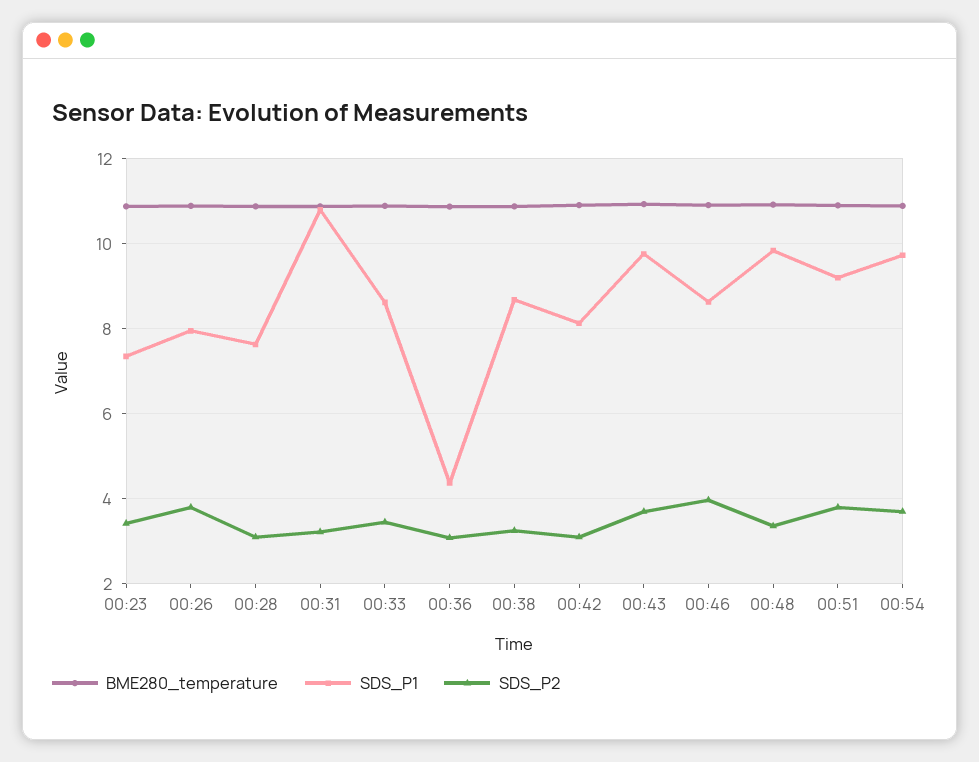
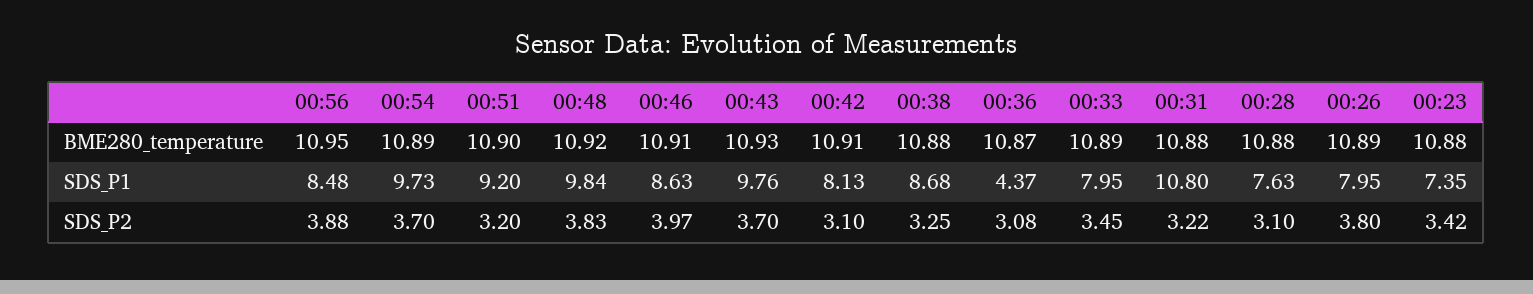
SDS_P1, 00:33: 8.6 -> 7.95
SDS_P2, 00:48: 3.4 -> 3.83
SDS_P2, 00:51: 3.8 -> 3.2
BME280_temperature, 00:56: none -> 10.95
SDS_P1, 00:56: none -> 8.48
SDS_P2, 00:56: none -> 3.88

